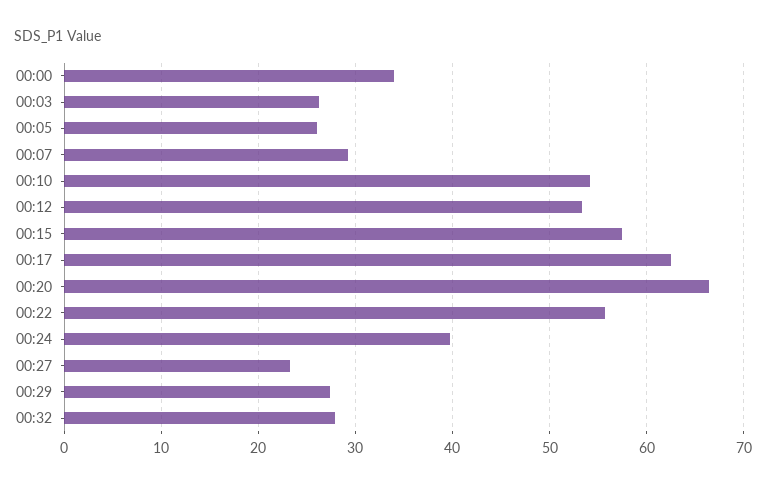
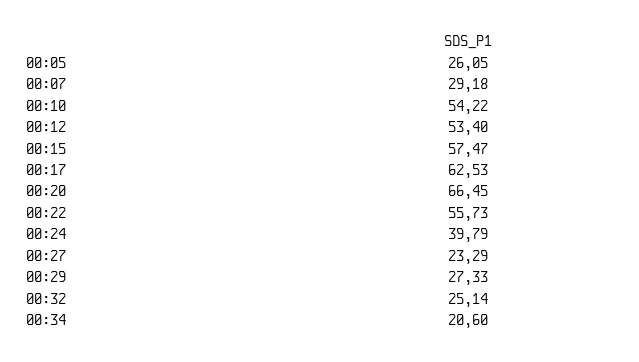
00:00: 34 -> none
00:03: 26 -> none
00:32: 28 -> 25.14
00:34: none -> 20.6

